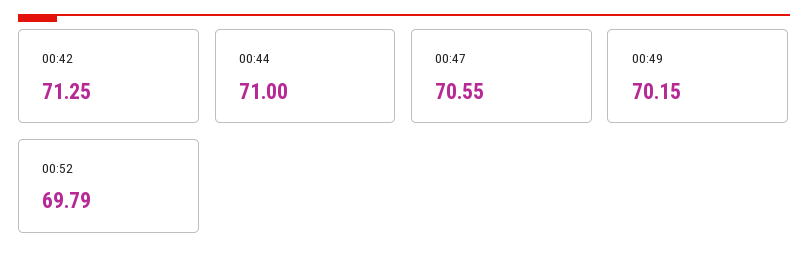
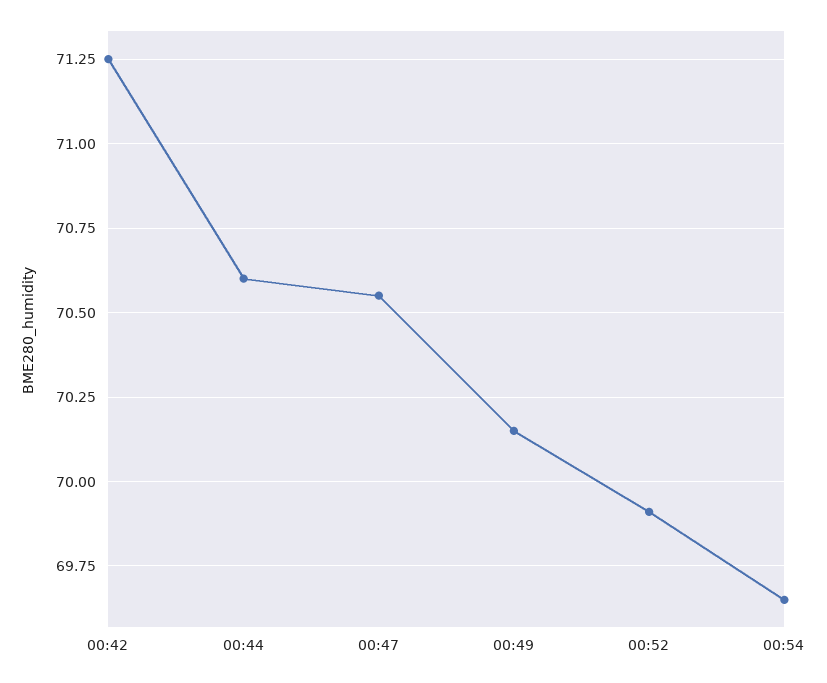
00:44: 71 -> 70.6
00:52: 69.79 -> 69.9
00:54: none -> 69.65

